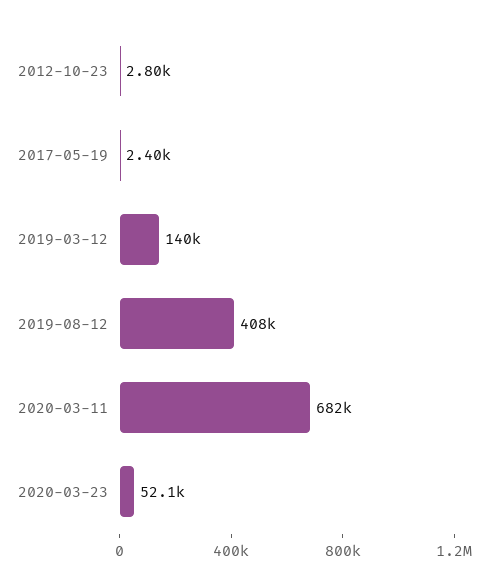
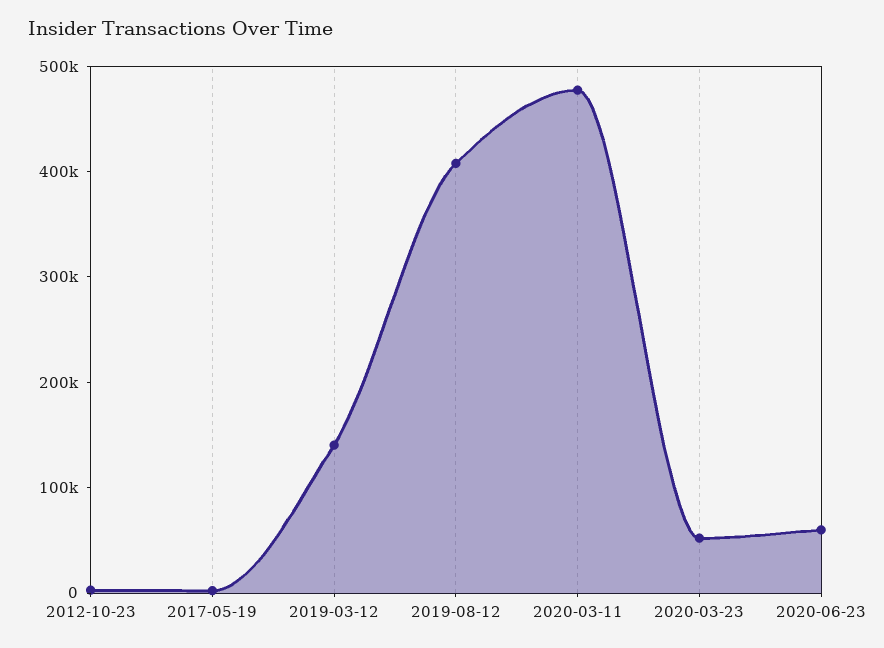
2020-03-11: 682000 -> 480000
2020-06-23: none -> 60000

